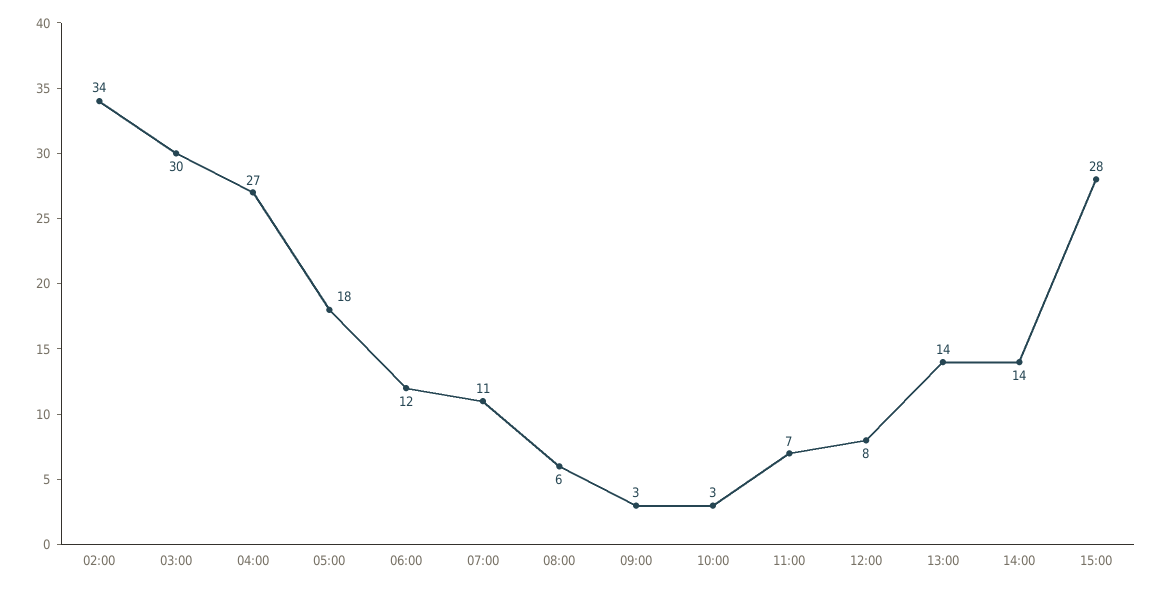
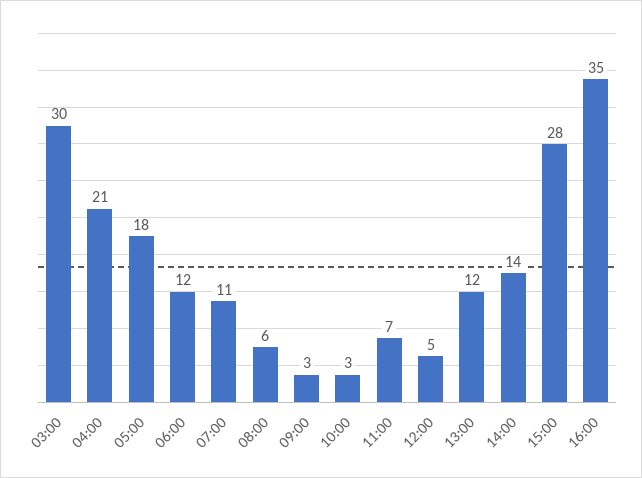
02:00: 34 -> none
04:00: 27 -> 21
12:00: 8 -> 5
13:00: 14 -> 12
16:00: none -> 35

